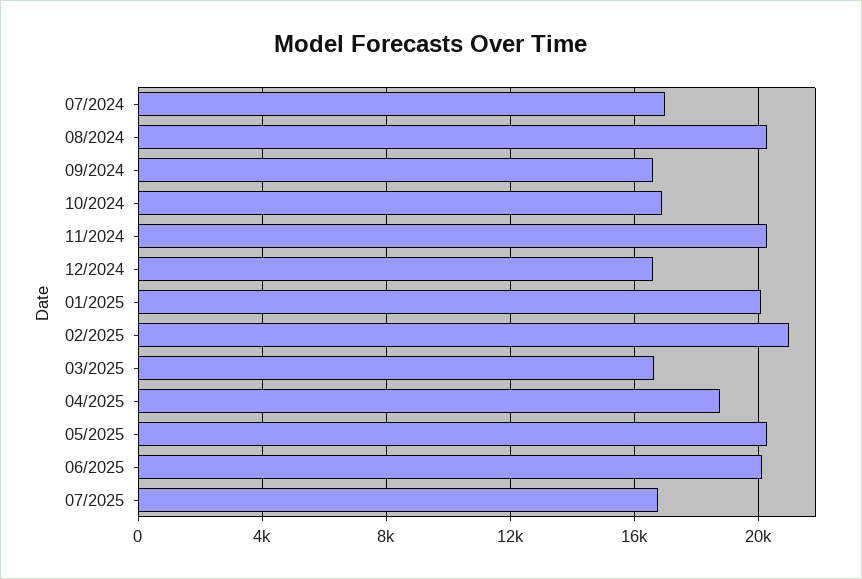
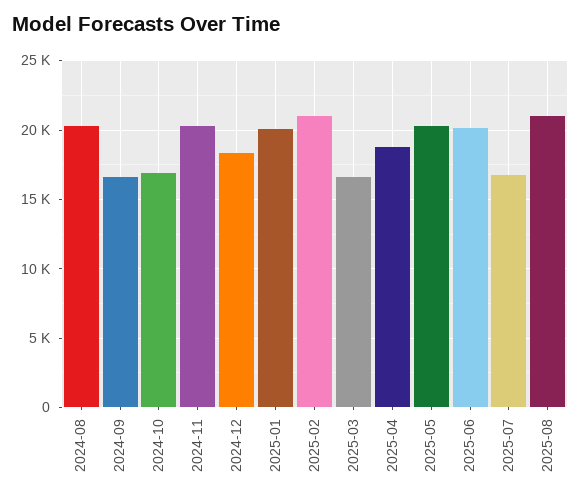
07/2024: 17000 -> none
12/2024: 16500 -> 18500
2025-08: none -> 21000

